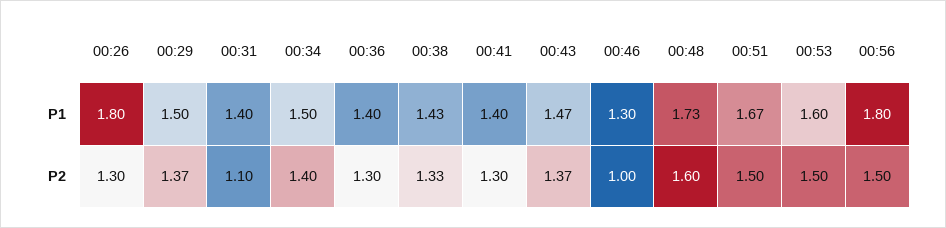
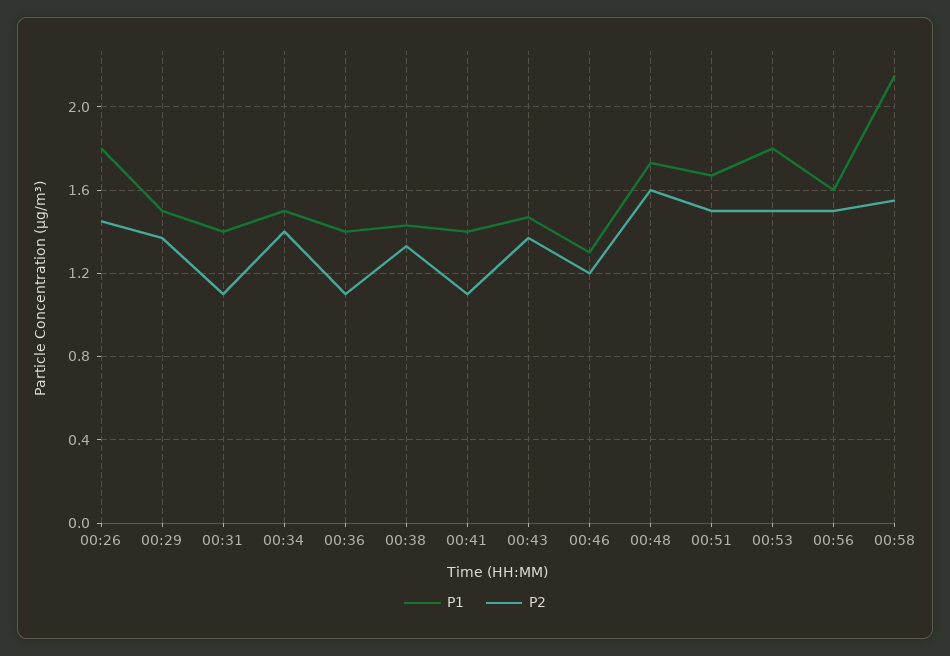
P1, 00:53: 1.6 -> 1.8
P1, 00:56: 1.8 -> 1.6
P2, 00:26: 1.3 -> 1.45
P2, 00:36: 1.3 -> 1.1
P2, 00:41: 1.3 -> 1.1
P2, 00:46: 1 -> 1.2
P1, 00:58: none -> 2.15
P2, 00:58: none -> 1.55

